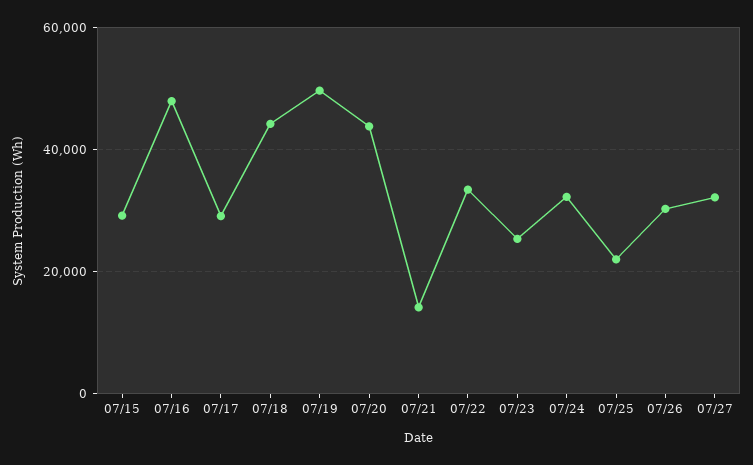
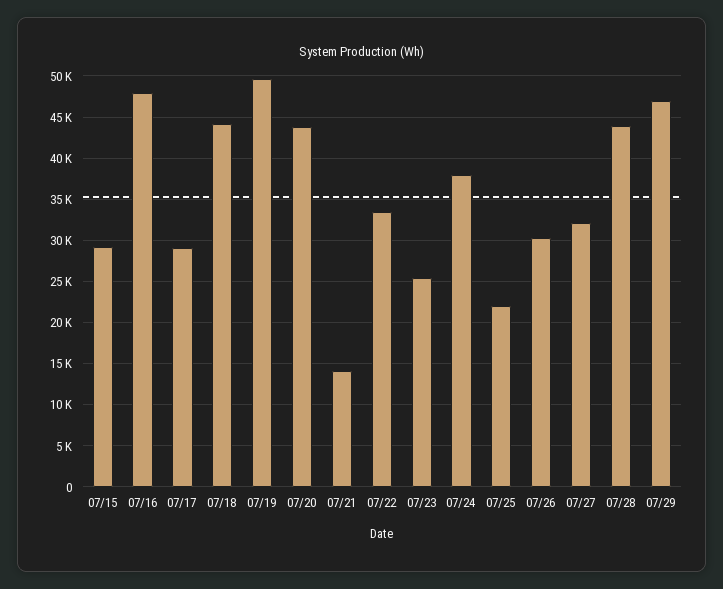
07/24: 32000 -> 38000
07/28: none -> 44000
07/29: none -> 47000

